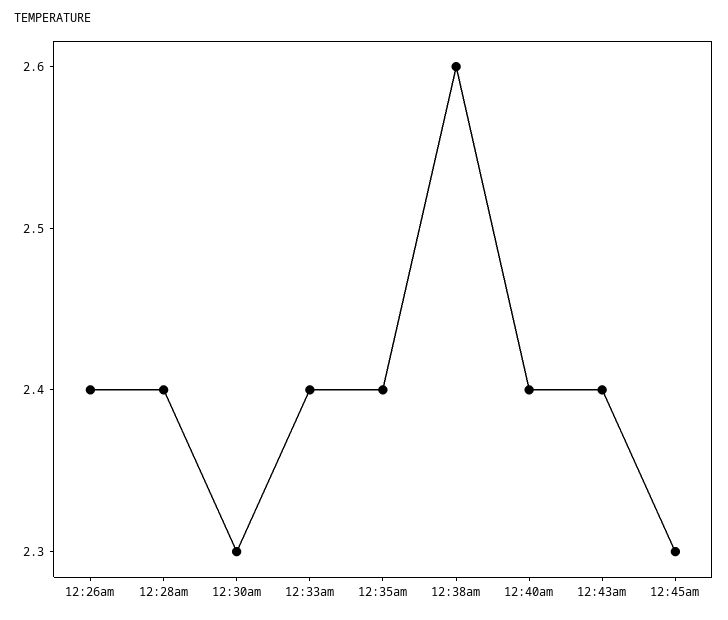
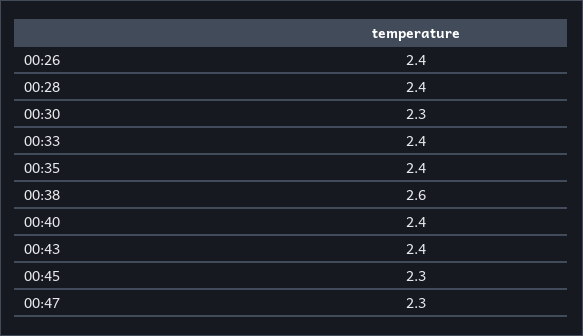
00:47: none -> 2.3

